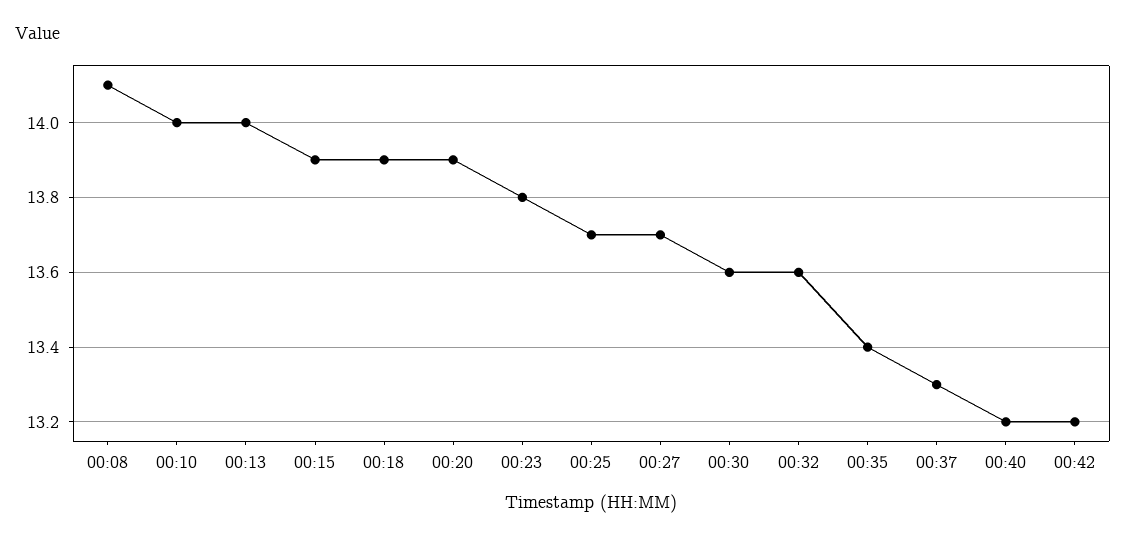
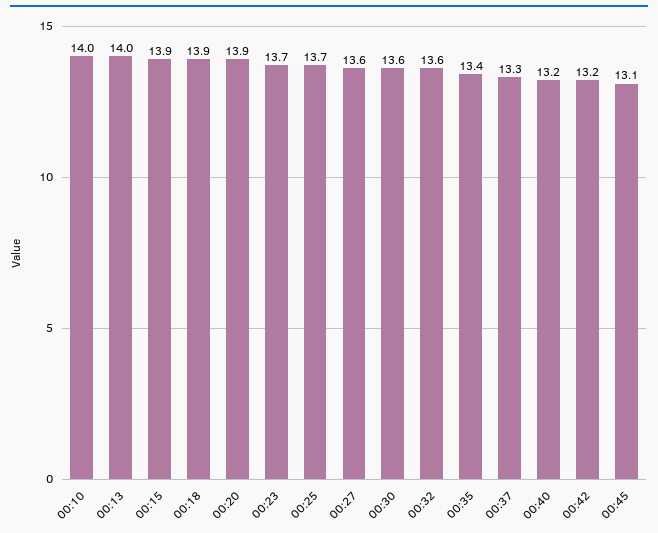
00:08: 14.1 -> none
00:23: 13.8 -> 13.7
00:27: 13.7 -> 13.6
00:45: none -> 13.1

